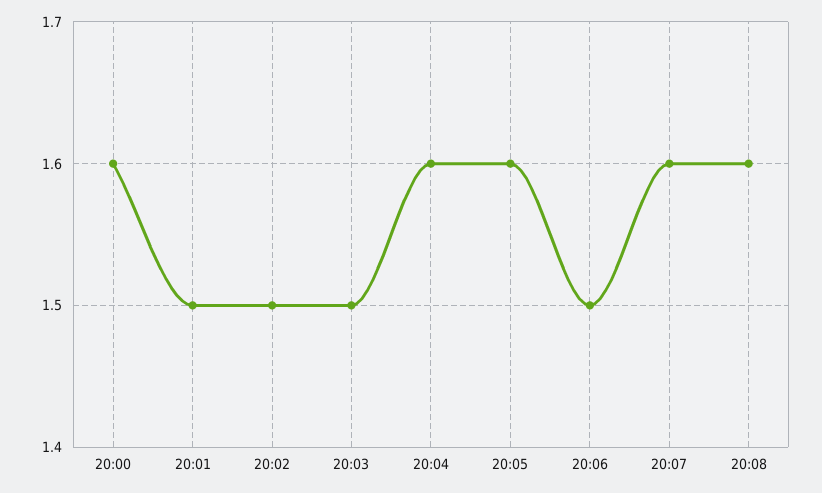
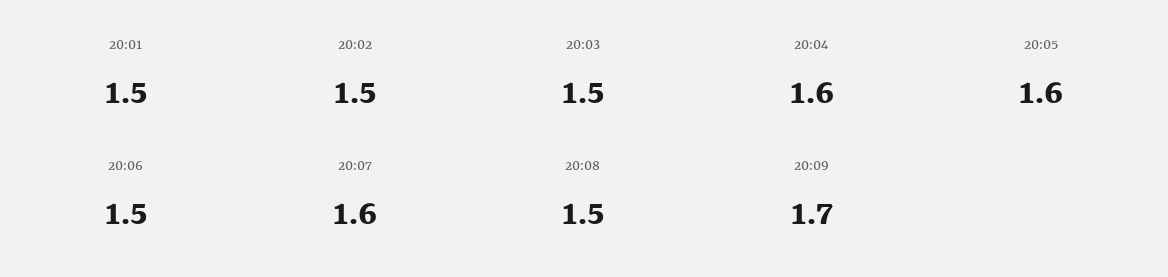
20:00: 1.6 -> none
20:08: 1.6 -> 1.5
20:09: none -> 1.7

